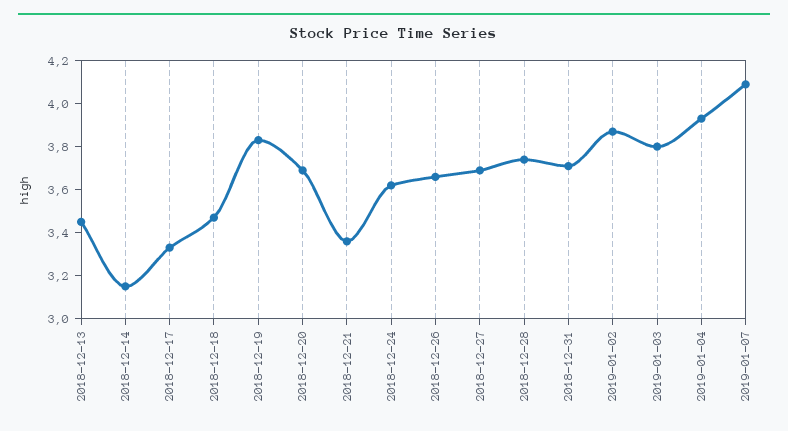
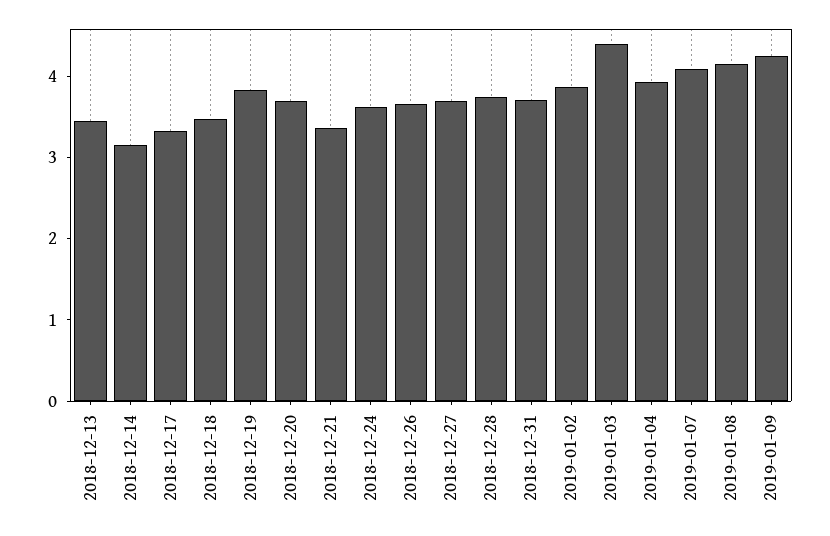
2019-01-03: 3.8 -> 4.4
2019-01-08: none -> 4.2
2019-01-09: none -> 4.2

